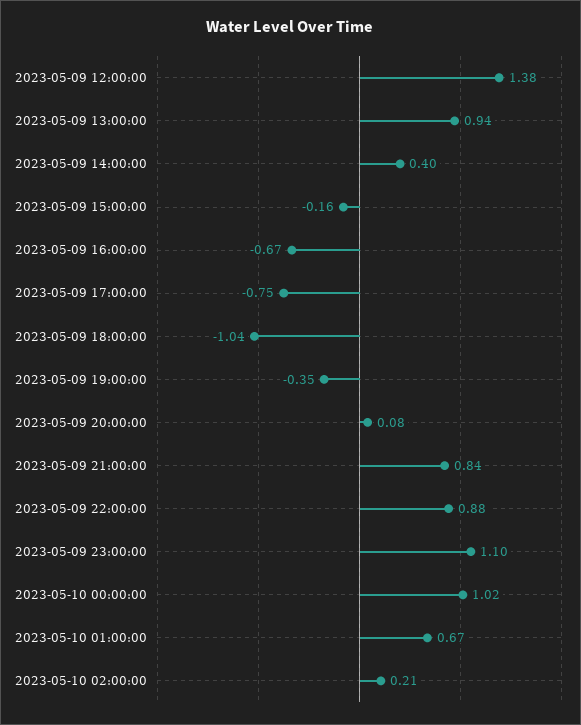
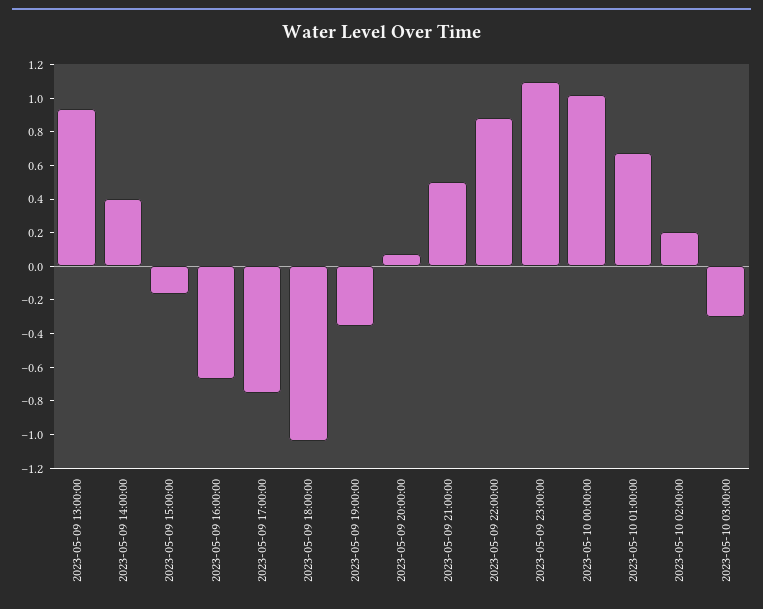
2023-05-09 12:00:00: 1.38 -> none
2023-05-09 21:00:00: 0.84 -> 0.5
2023-05-10 03:00:00: none -> -0.3

